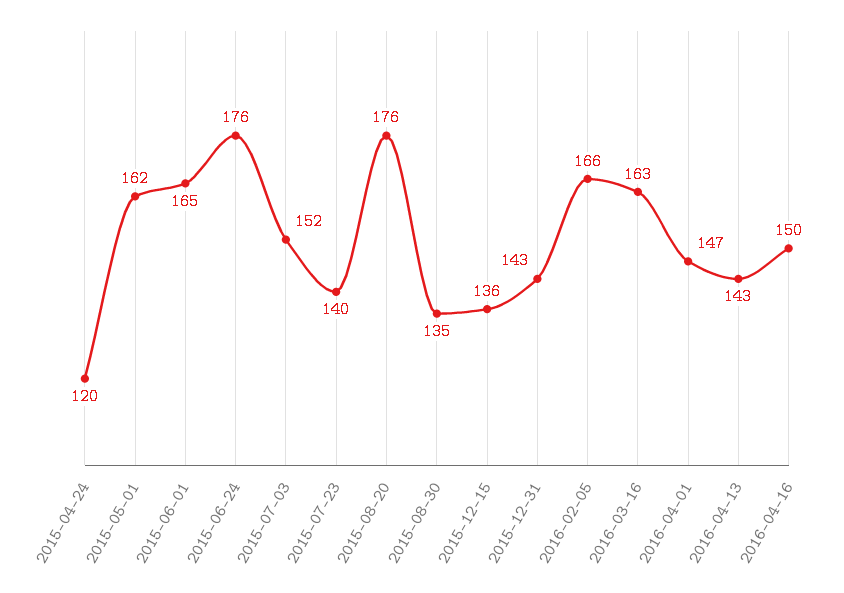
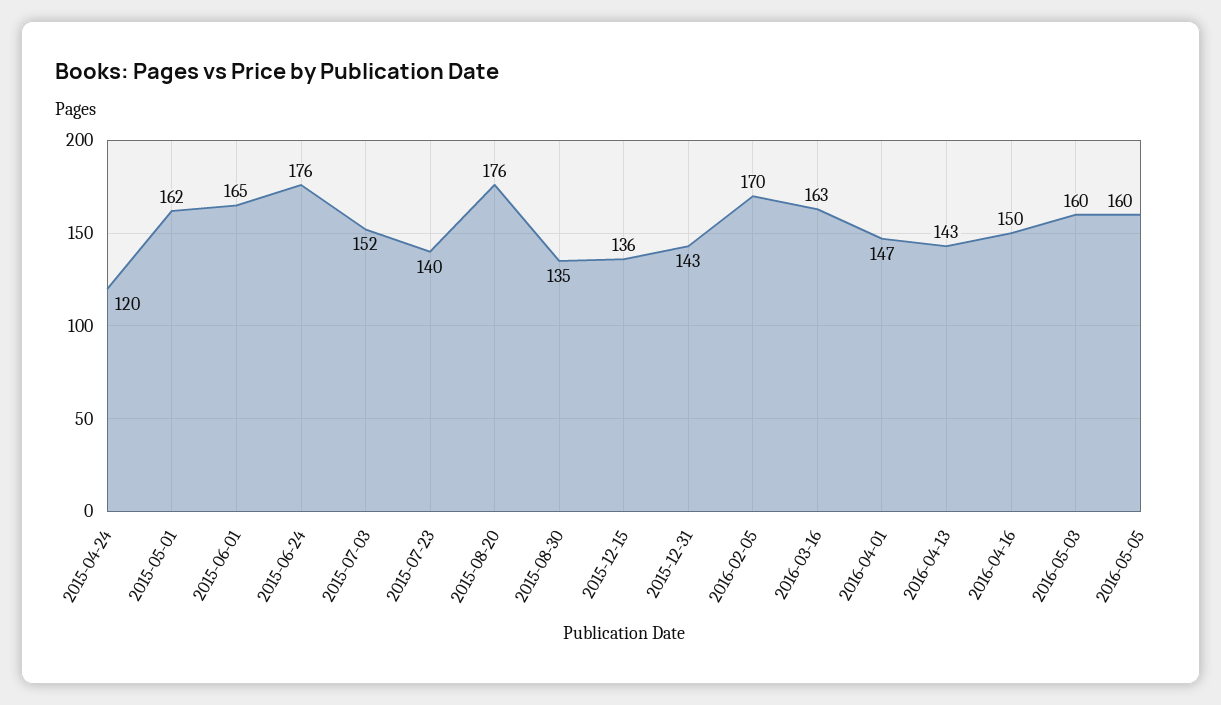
2016-02-05: 166 -> 170
2016-05-03: none -> 160
2016-05-05: none -> 160

